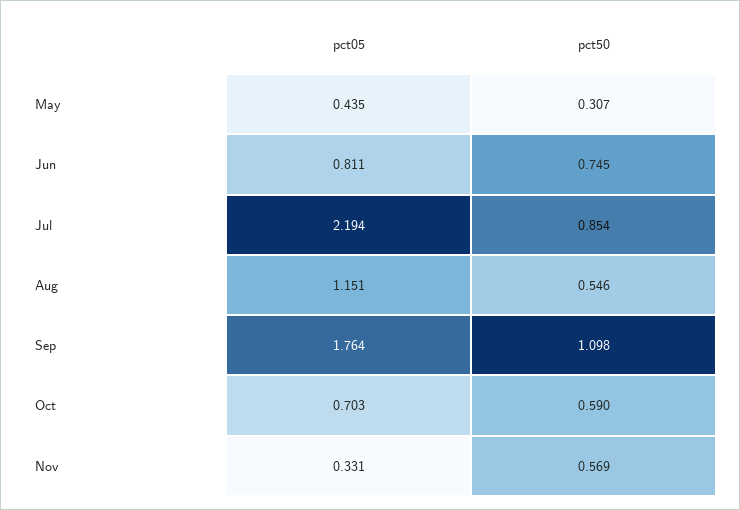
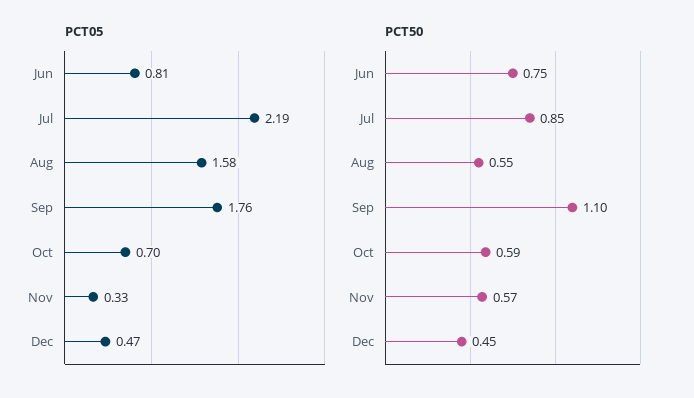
pct05, May: 0.435 -> none
pct50, May: 0.307 -> none
pct05, Aug: 1.151 -> 1.58
pct05, Dec: none -> 0.47
pct50, Dec: none -> 0.45

